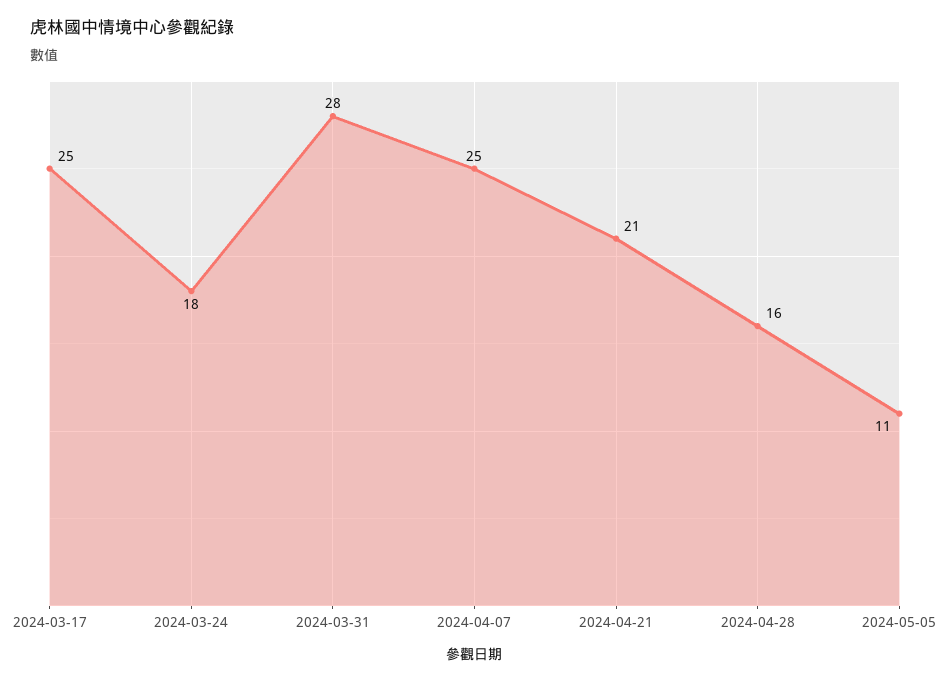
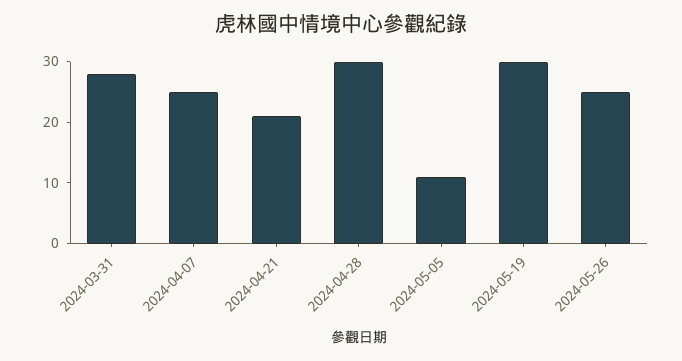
2024-03-17: 25 -> none
2024-03-24: 18 -> none
2024-04-28: 16 -> 30
2024-05-19: none -> 30
2024-05-26: none -> 25

